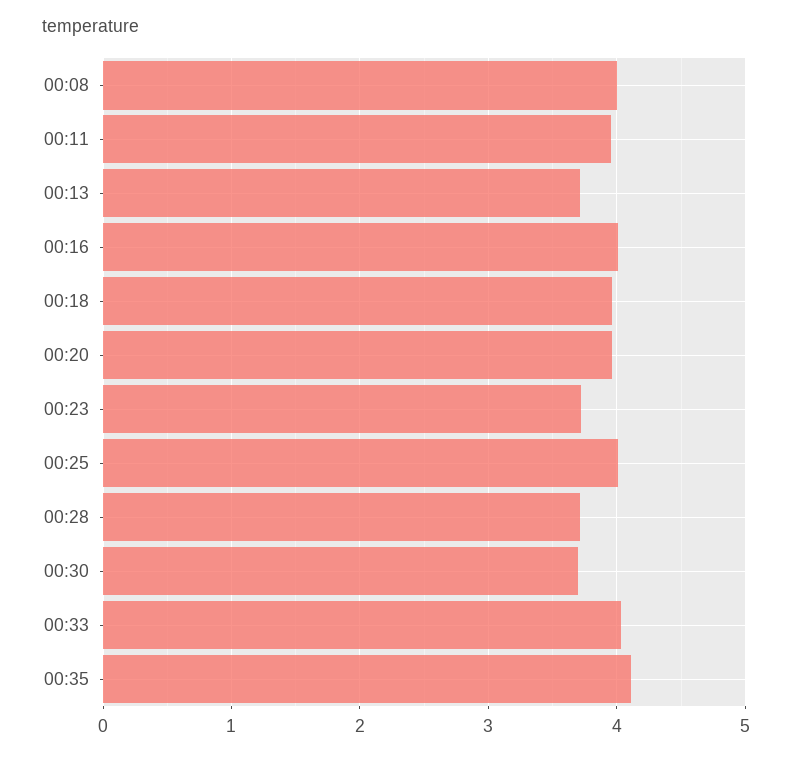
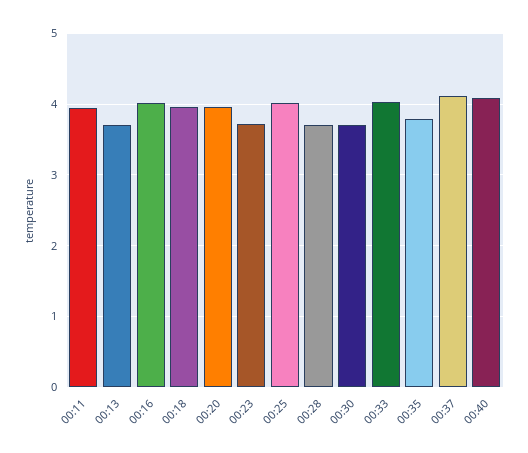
00:08: 4 -> none
00:35: 4.1 -> 3.8
00:37: none -> 4.1
00:40: none -> 4.1

